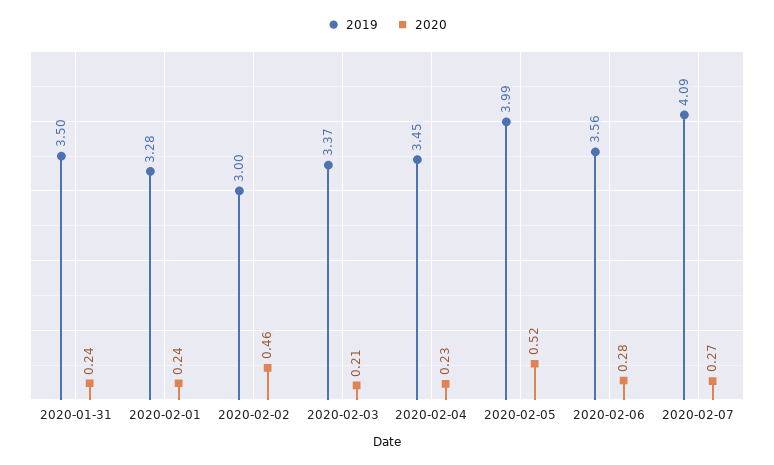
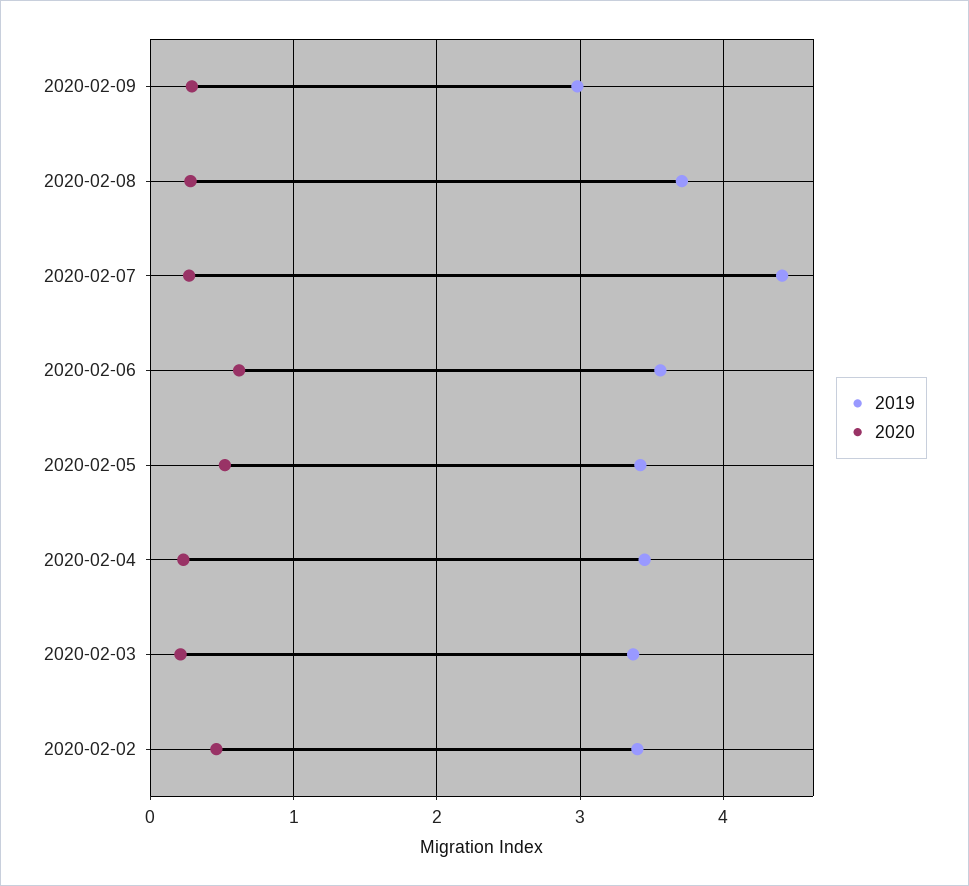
2019, 2020-01-31: 3.5 -> none
2020, 2020-01-31: 0.24 -> none
2019, 2020-02-01: 3.28 -> none
2020, 2020-02-01: 0.24 -> none
2019, 2020-02-02: 3 -> 3.4
2019, 2020-02-05: 3.99 -> 3.4
2020, 2020-02-06: 0.28 -> 0.6
2019, 2020-02-07: 4.09 -> 4.4
2019, 2020-02-09: none -> 3
2020, 2020-02-09: none -> 0.3
2019, 2020-02-08: none -> 3.7
2020, 2020-02-08: none -> 0.3

